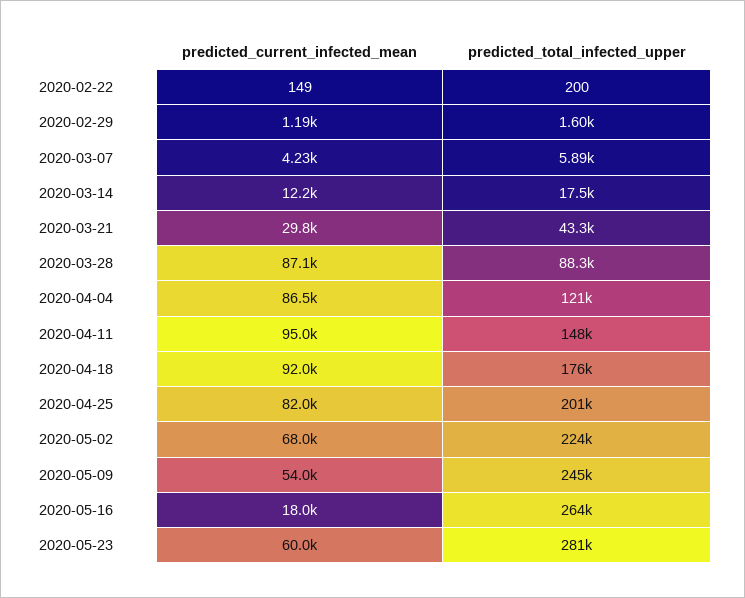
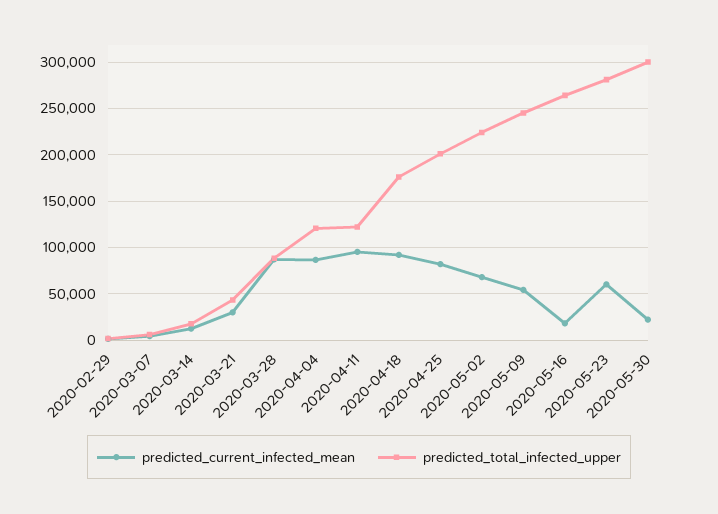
predicted_current_infected_mean, 2020-02-22: 149 -> none
predicted_total_infected_upper, 2020-02-22: 200 -> none
predicted_total_infected_upper, 2020-04-11: 148000 -> 120000
predicted_current_infected_mean, 2020-05-30: none -> 20000
predicted_total_infected_upper, 2020-05-30: none -> 300000

